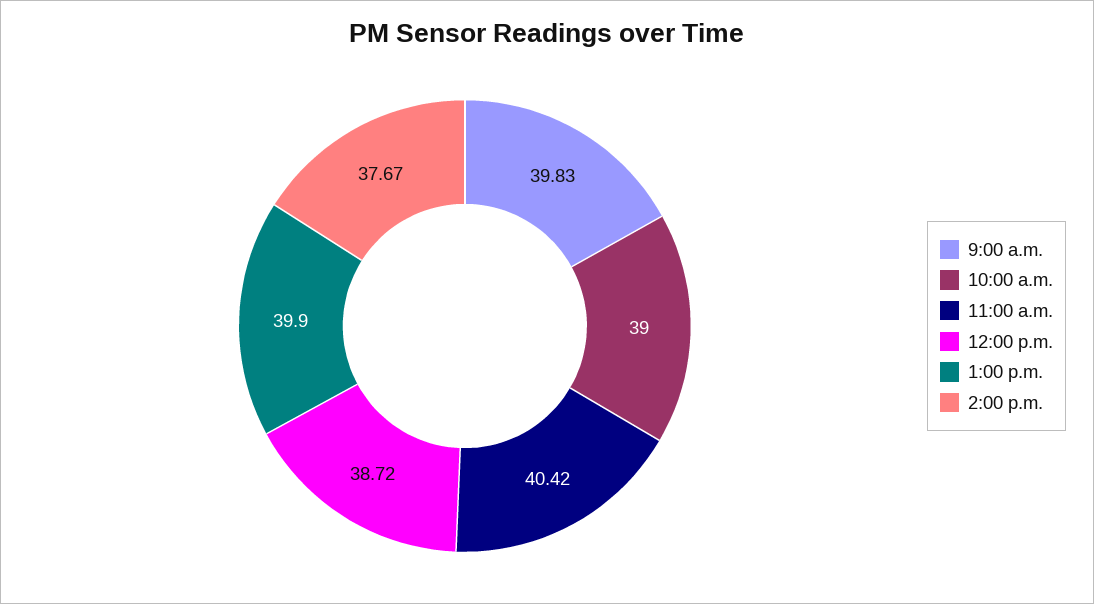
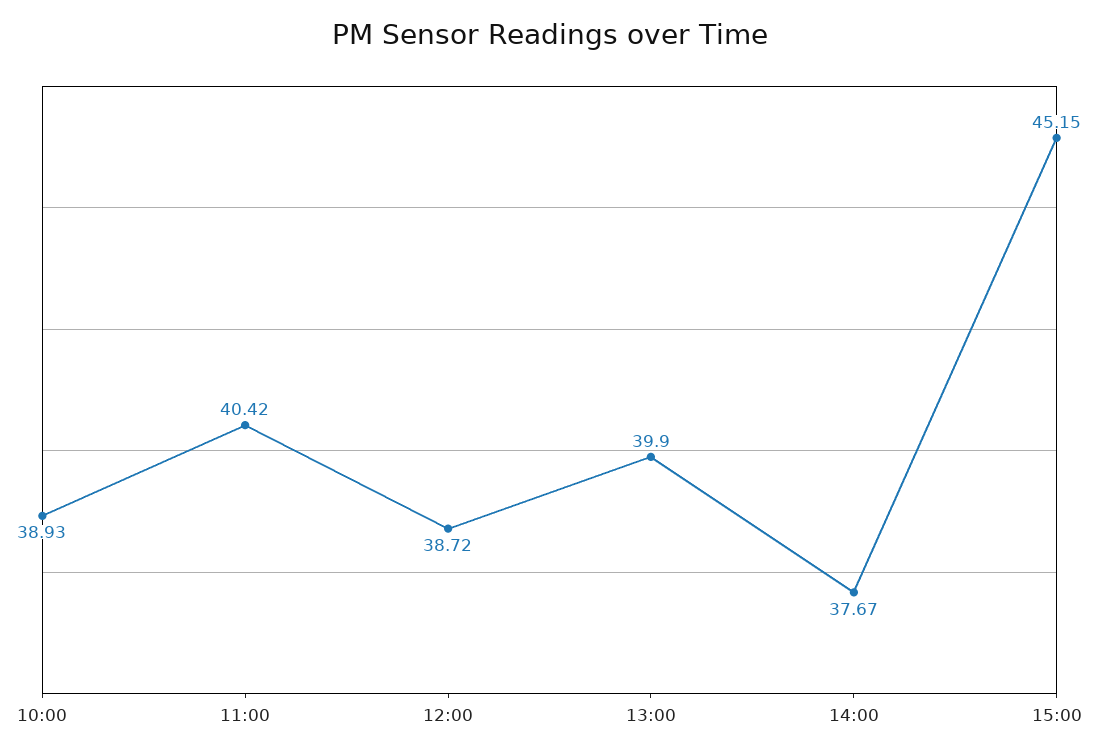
9:00 a.m.: 39.83 -> none
10:00 a.m.: 39 -> 38.93
15:00: none -> 45.15

